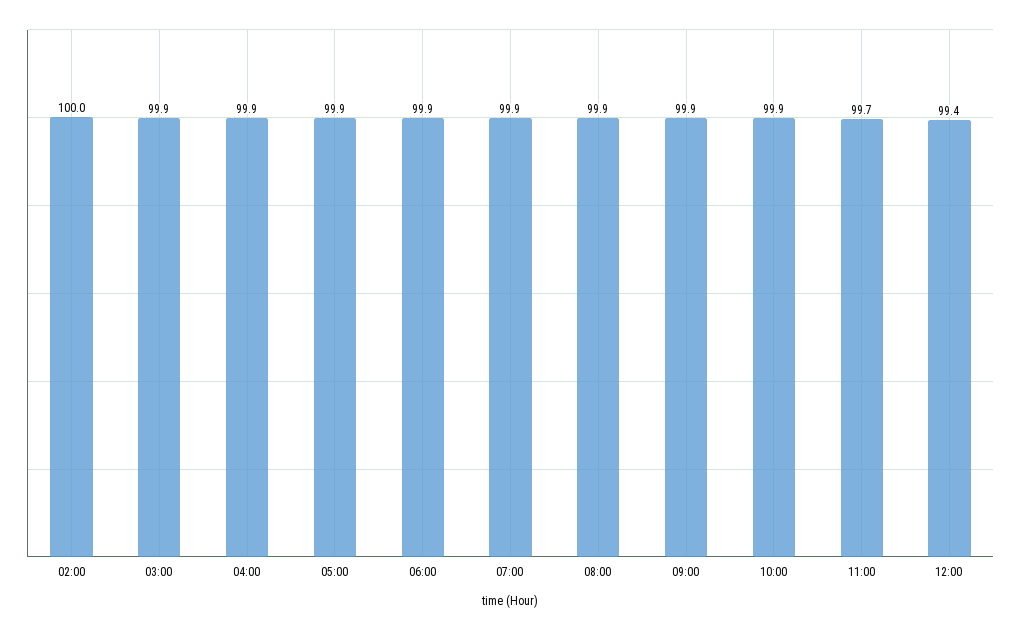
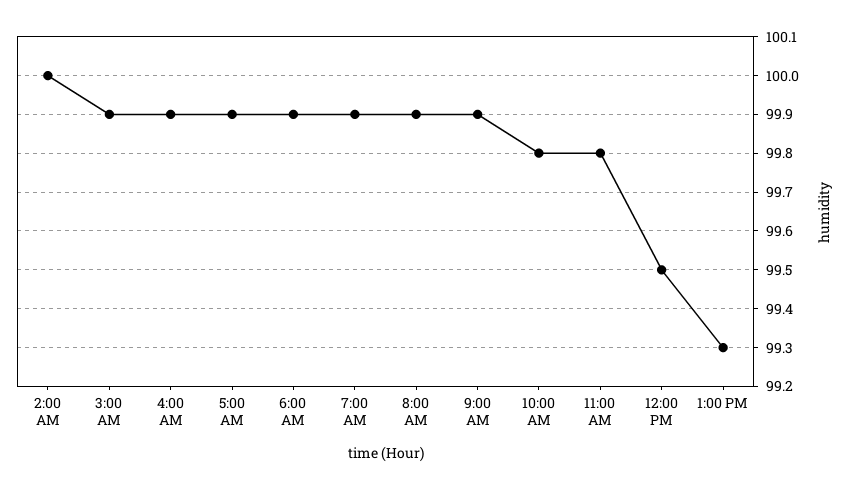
10:00: 99.9 -> 99.8
11:00: 99.7 -> 99.8
12:00: 99.4 -> 99.5
1:00 PM: none -> 99.3

